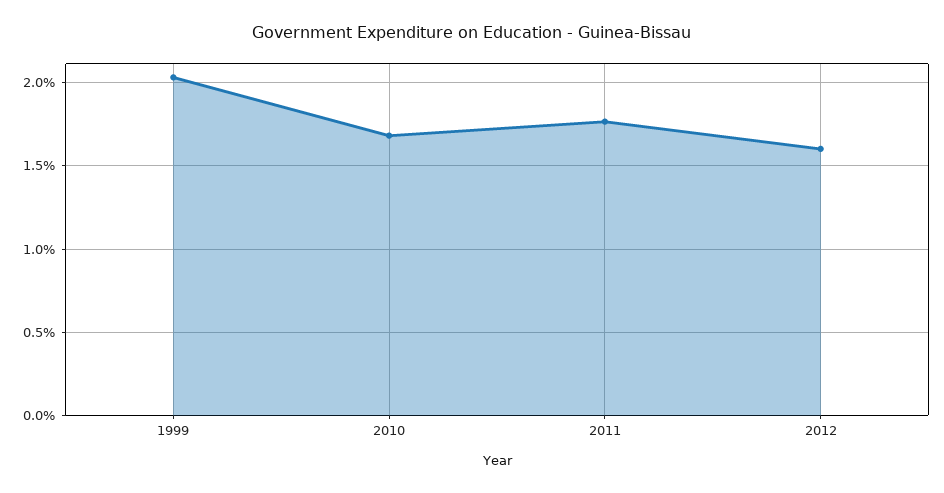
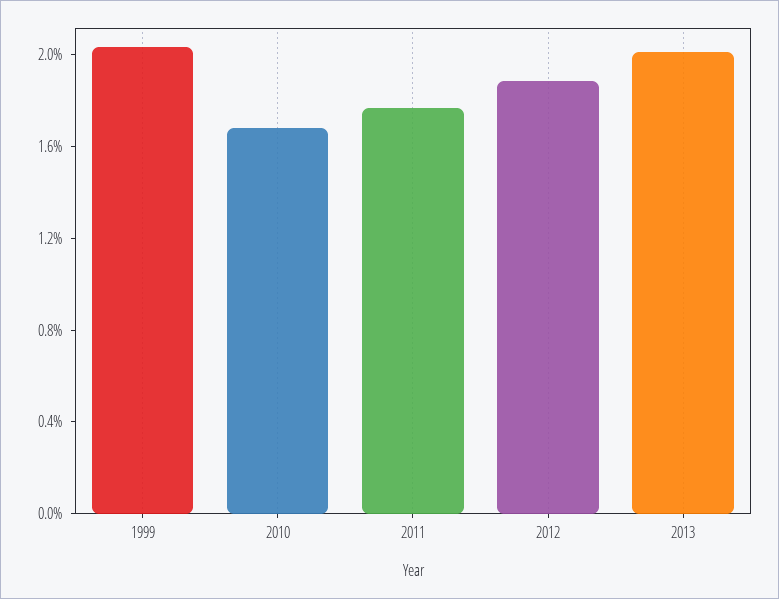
2012: 1.6 -> 1.9
2013: none -> 2

